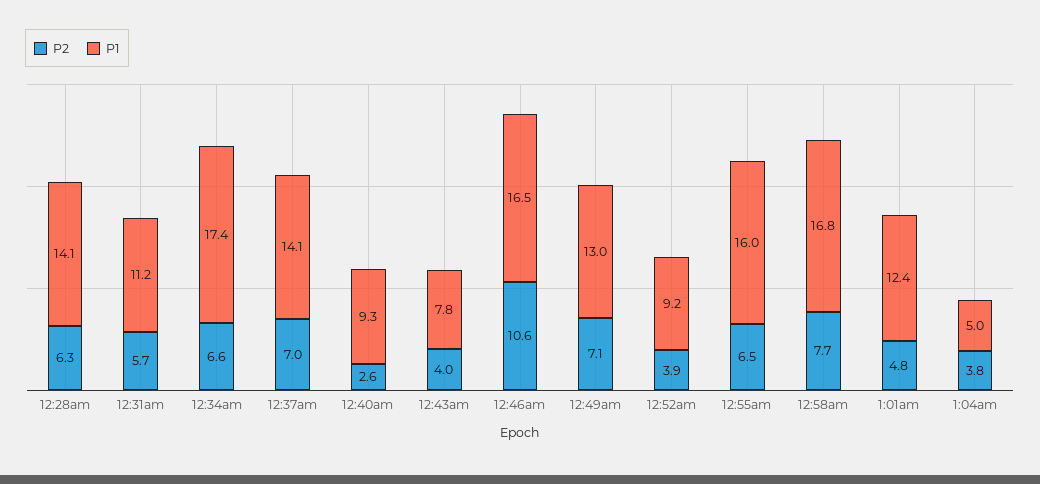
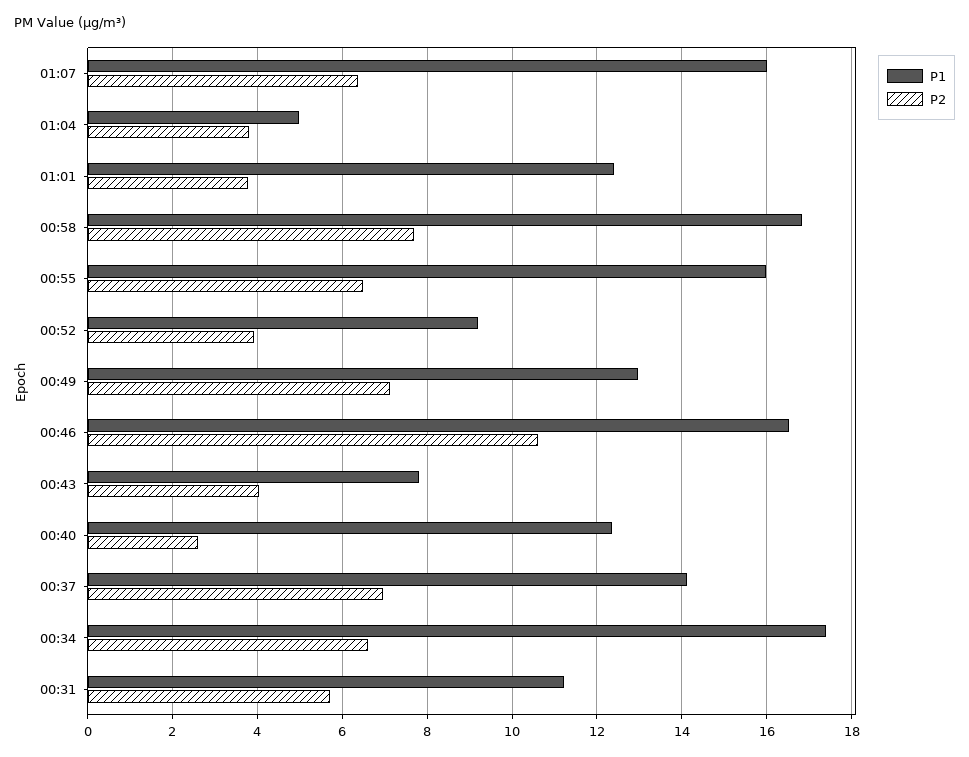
P2, 12:28am: 6.3 -> none
P1, 12:28am: 14.1 -> none
P1, 12:40am: 9.3 -> 12.4
P2, 1:01am: 4.8 -> 3.8
P1, 01:07: none -> 16
P2, 01:07: none -> 6.4

